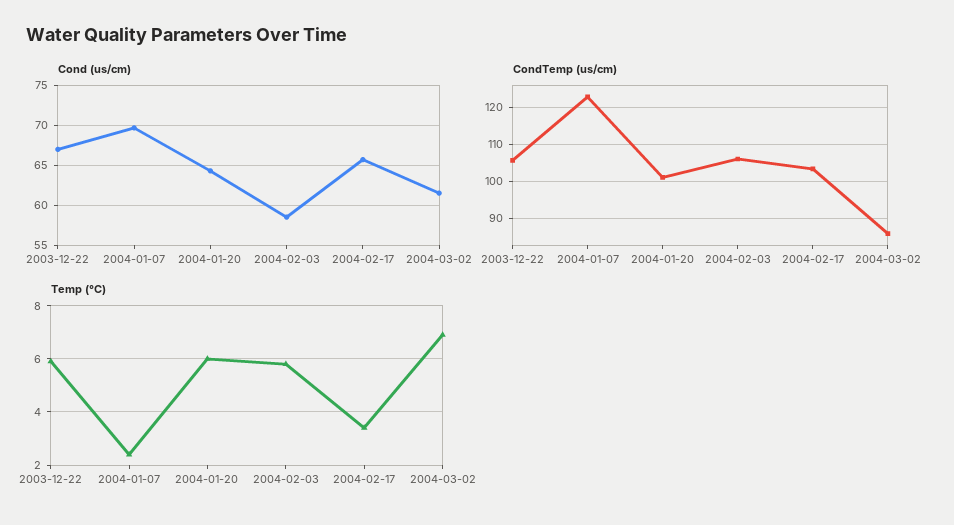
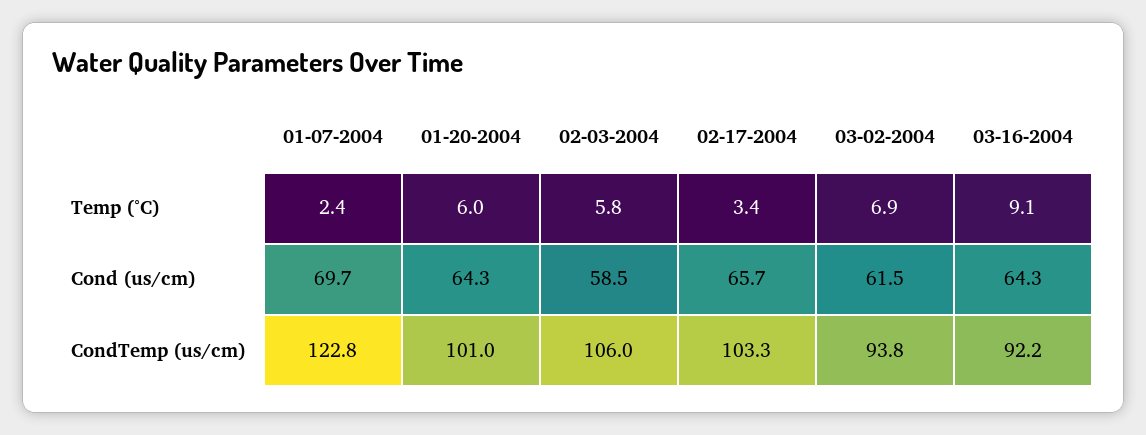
Cond (us/cm), 2003-12-22: 67 -> none
CondTemp (us/cm), 2003-12-22: 106 -> none
CondTemp (us/cm), 2004-03-02: 86 -> 93.8
Temp (°C), 2003-12-22: 6 -> none
Temp (°C), 03-16-2004: none -> 9.1
Cond (us/cm), 03-16-2004: none -> 64.3
CondTemp (us/cm), 03-16-2004: none -> 92.2

